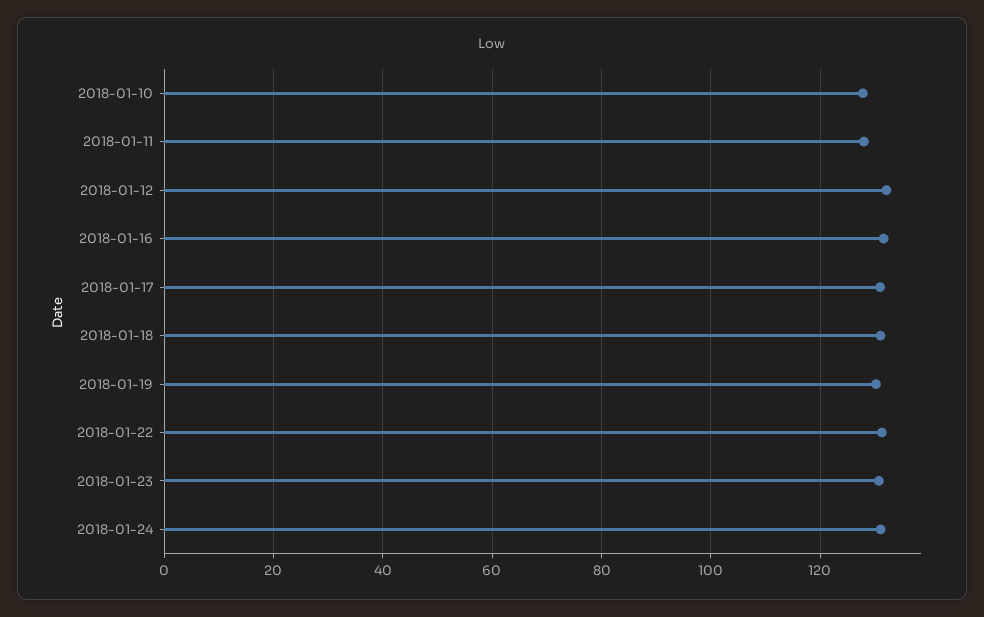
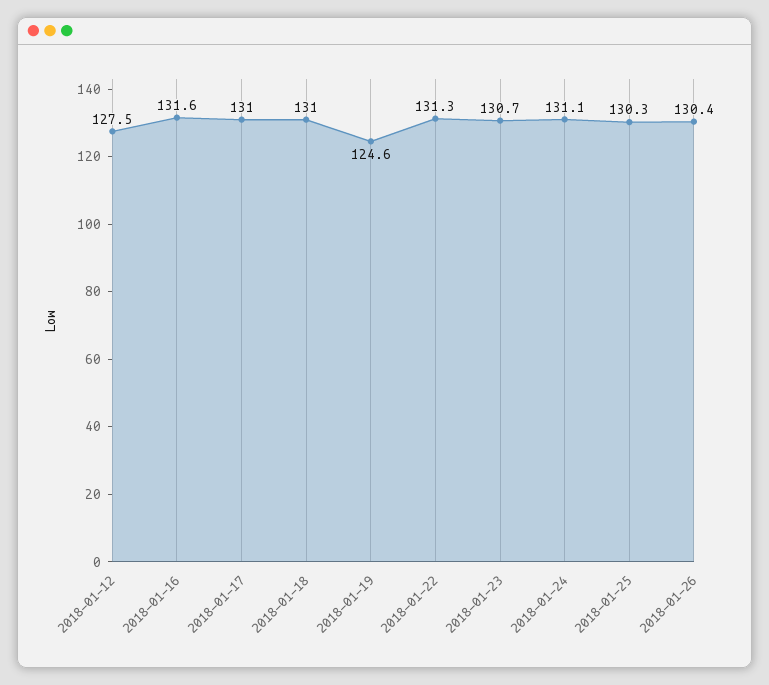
2018-01-10: 128 -> none
2018-01-11: 128 -> none
2018-01-12: 132 -> 127.5
2018-01-19: 130 -> 124.6
2018-01-25: none -> 130.3
2018-01-26: none -> 130.4

